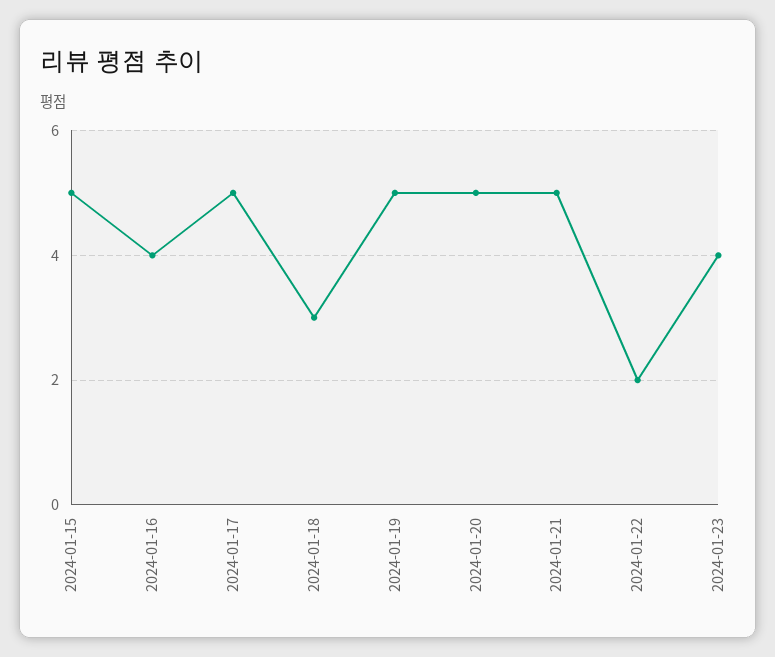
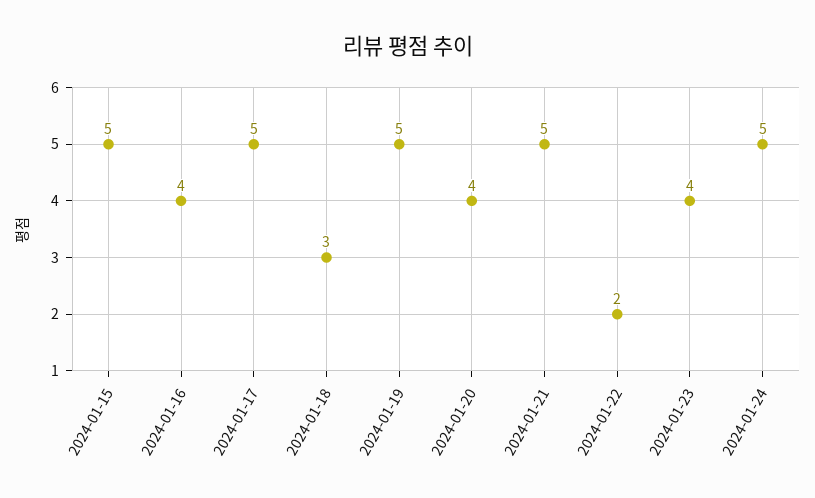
2024-01-20: 5 -> 4
2024-01-24: none -> 5

